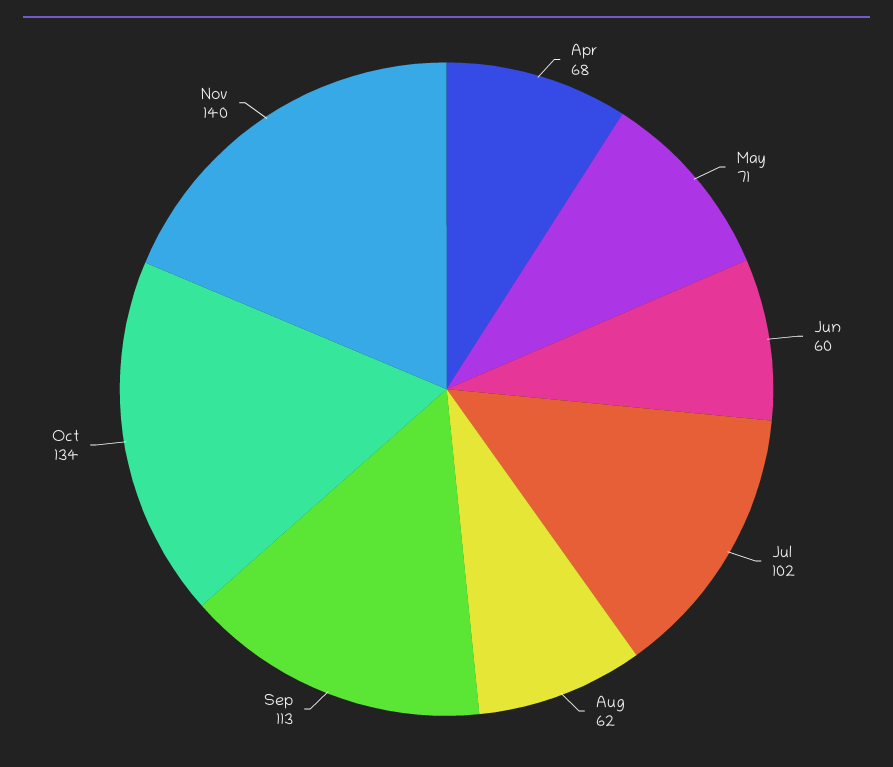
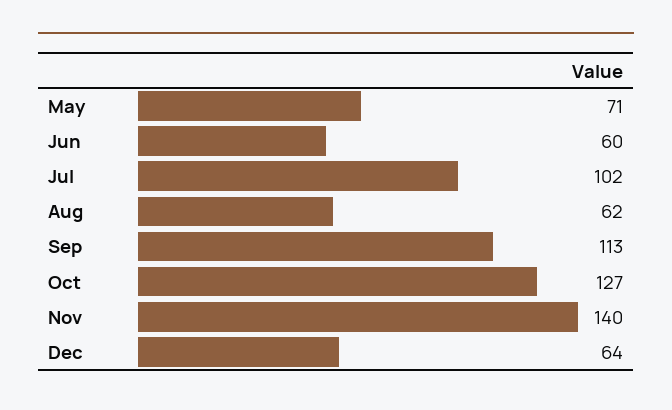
Apr: 68 -> none
Oct: 134 -> 127
Dec: none -> 64

